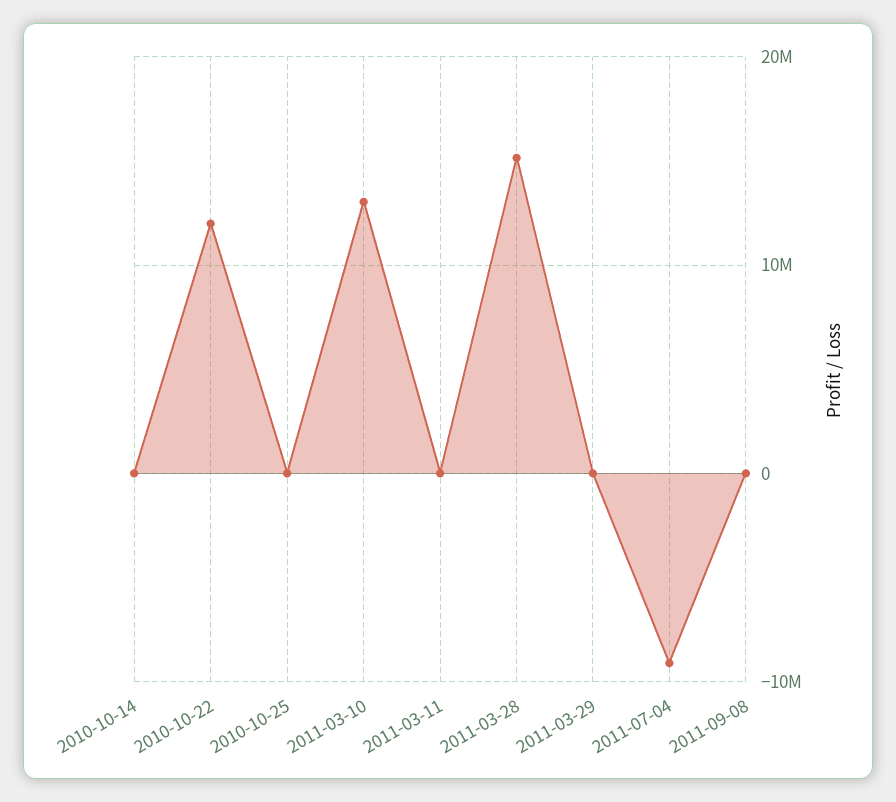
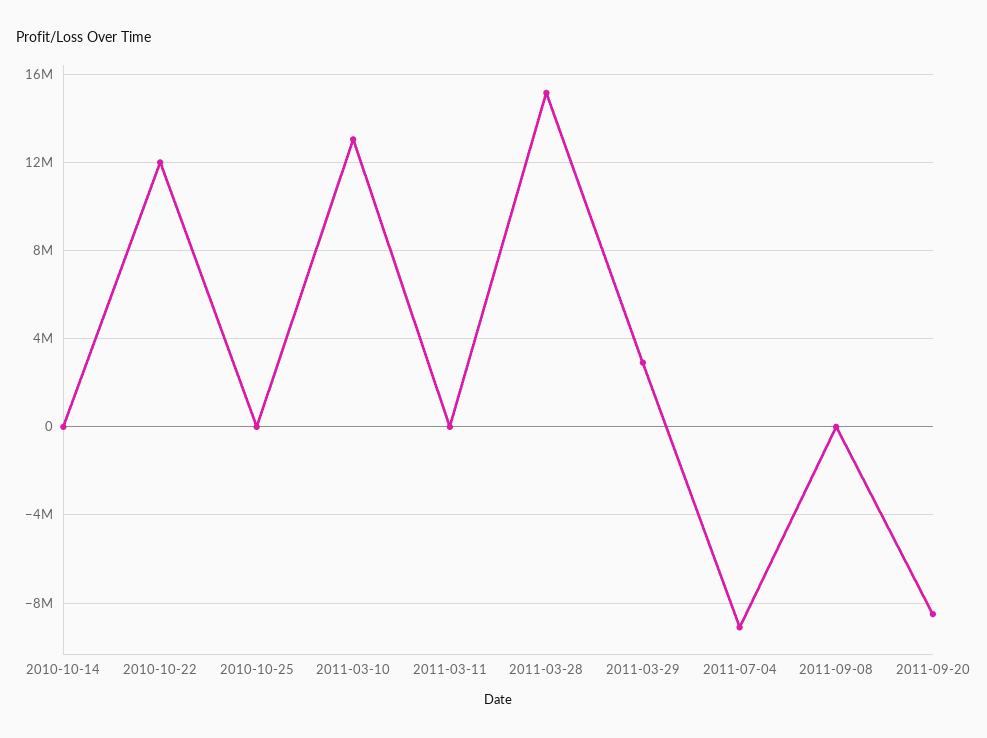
2011-03-29: 0 -> 3000000
2011-09-20: none -> -8500000

